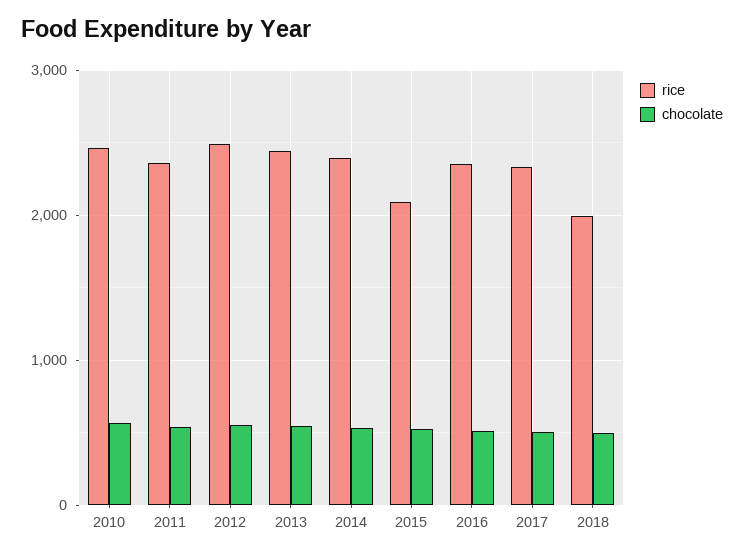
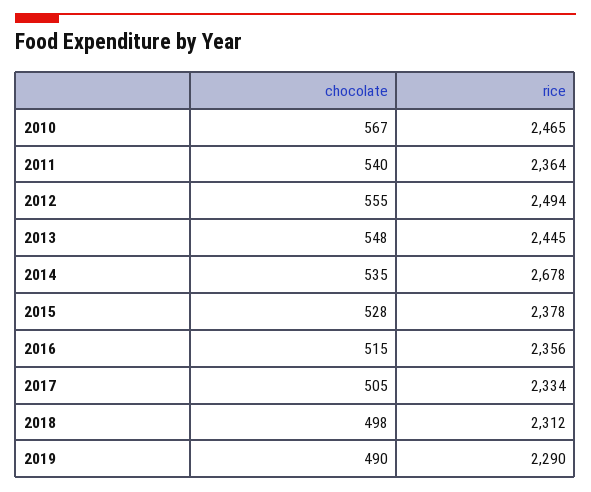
rice, 2014: 2400 -> 2678
rice, 2015: 2100 -> 2378
rice, 2018: 2000 -> 2312
chocolate, 2019: none -> 490
rice, 2019: none -> 2290

